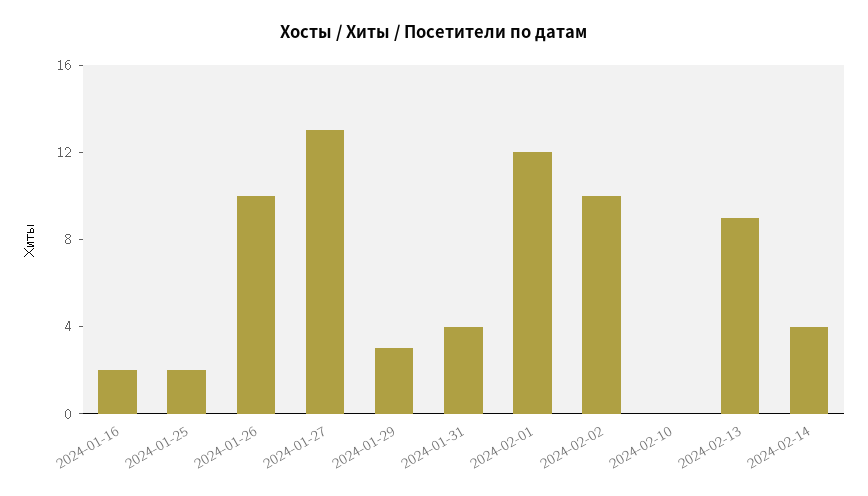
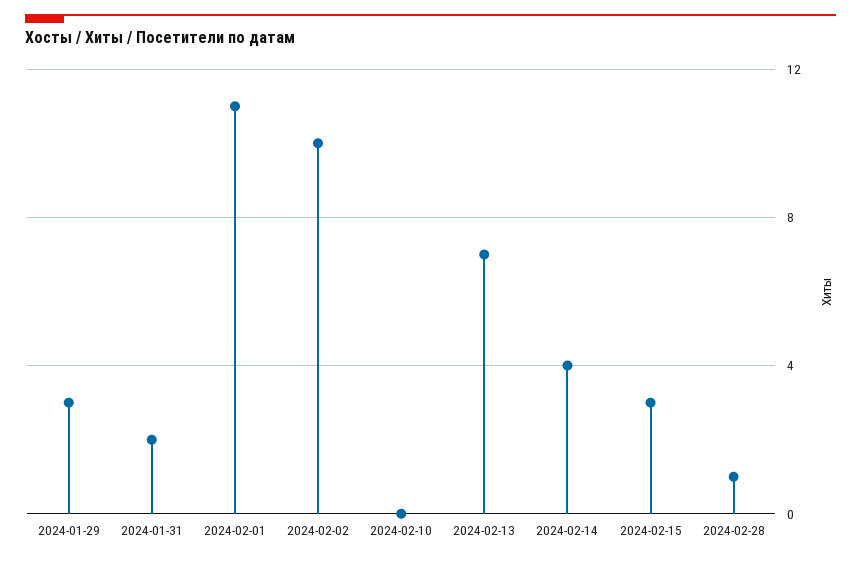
2024-01-16: 2 -> none
2024-01-25: 2 -> none
2024-01-26: 10 -> none
2024-01-27: 13 -> none
2024-01-31: 4 -> 2
2024-02-01: 12 -> 11
2024-02-13: 9 -> 7
2024-02-15: none -> 3
2024-02-28: none -> 1

